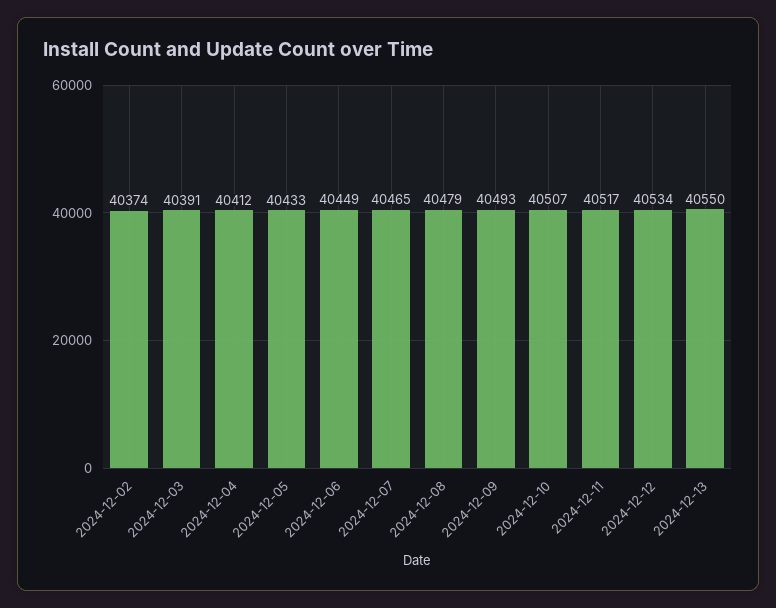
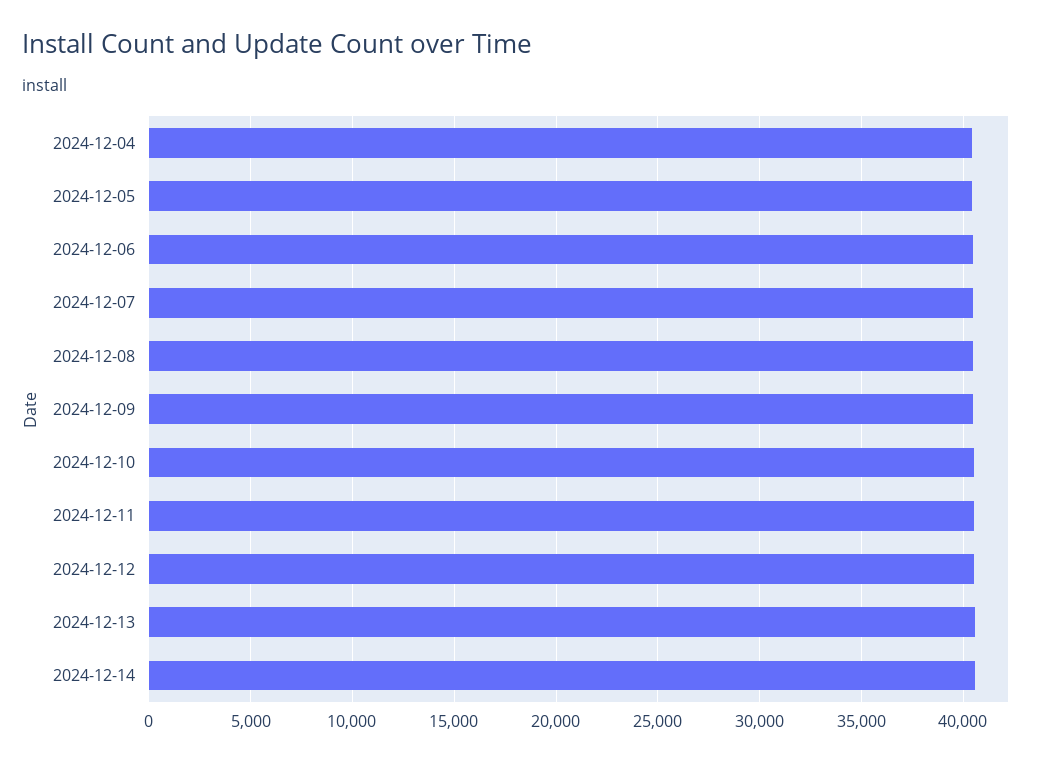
2024-12-02: 40374 -> none
2024-12-03: 40391 -> none
2024-12-14: none -> 40500

